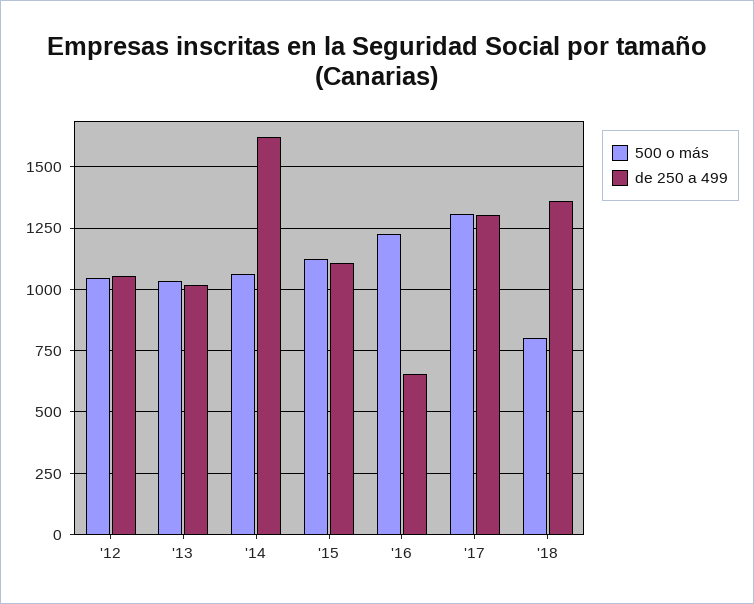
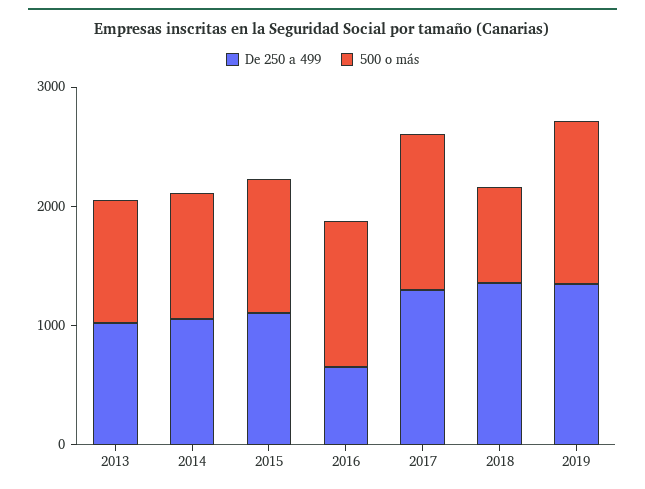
500 o más, '12: 1050 -> none
de 250 a 499, '12: 1050 -> none
de 250 a 499, '14: 1625 -> 1000
de 250 a 499, 2019: none -> 1400
500 o más, 2019: none -> 1400

